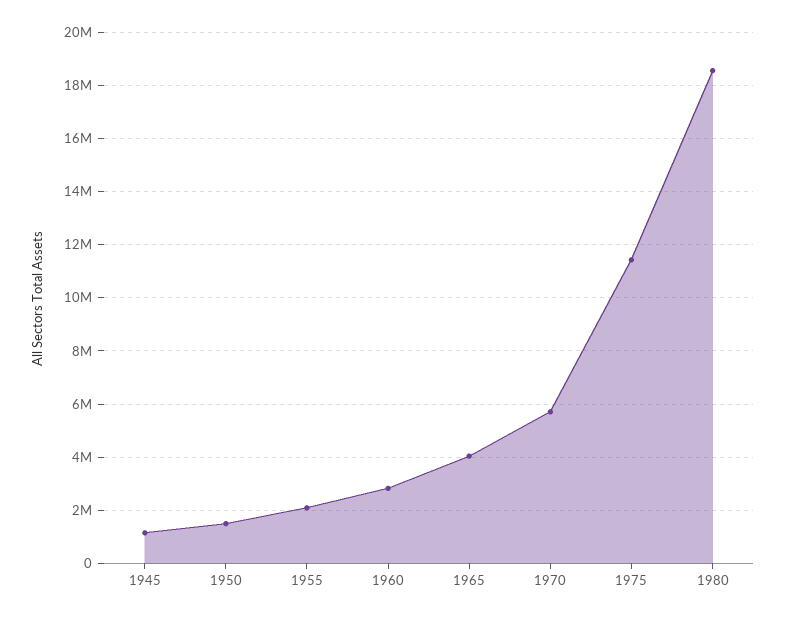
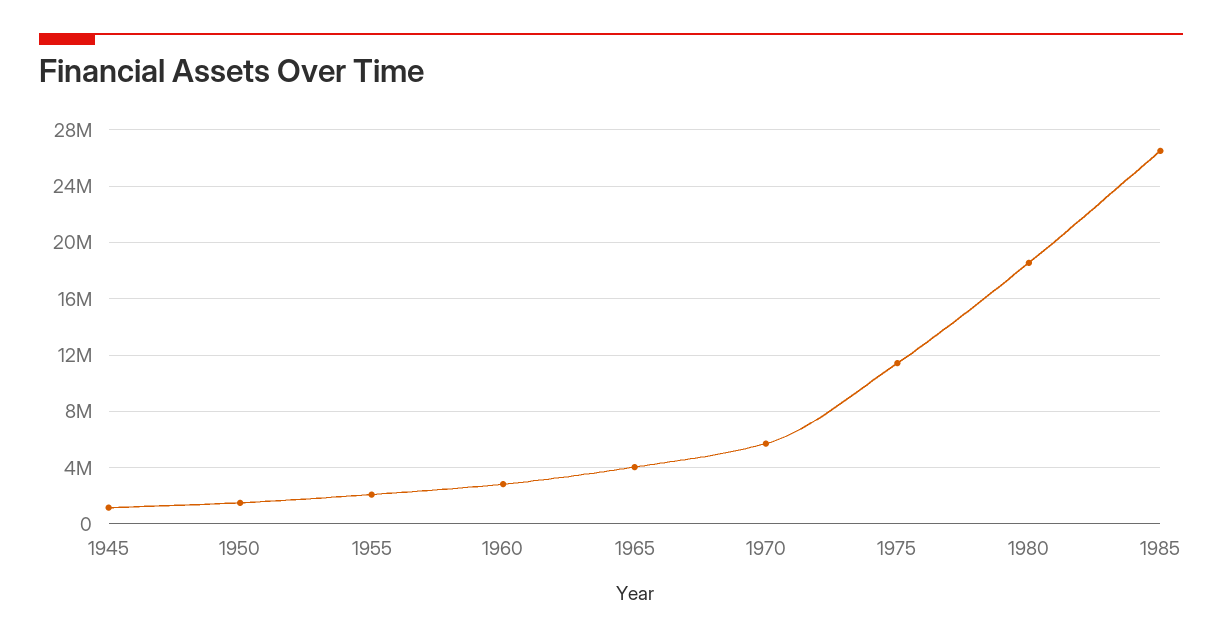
1985: none -> 26500000

